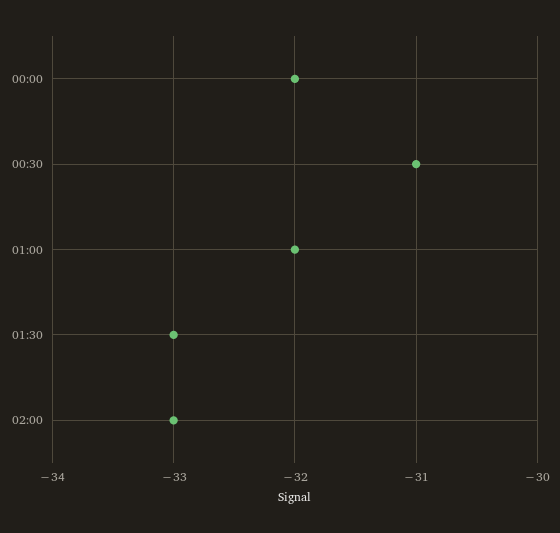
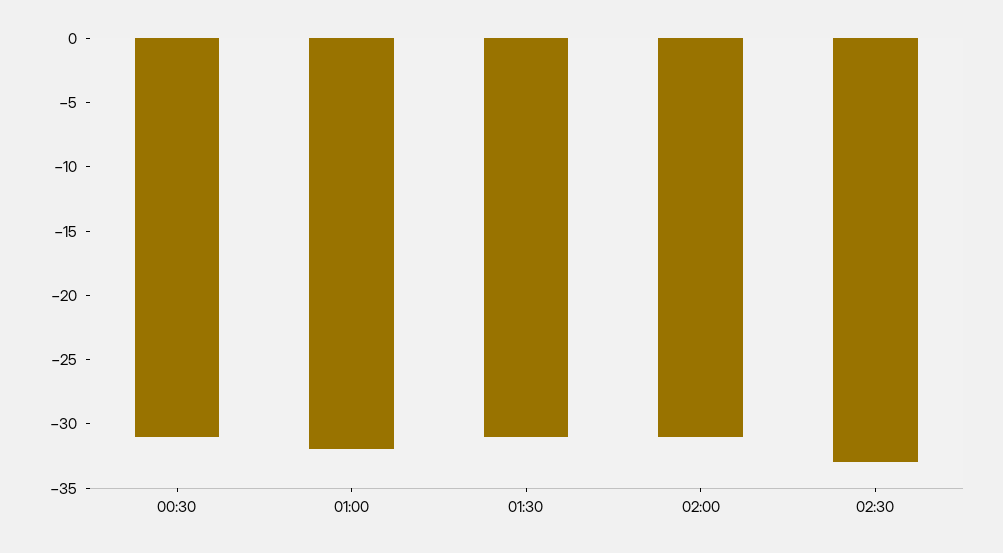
00:00: -32 -> none
01:30: -33 -> -31
02:00: -33 -> -31
02:30: none -> -33

